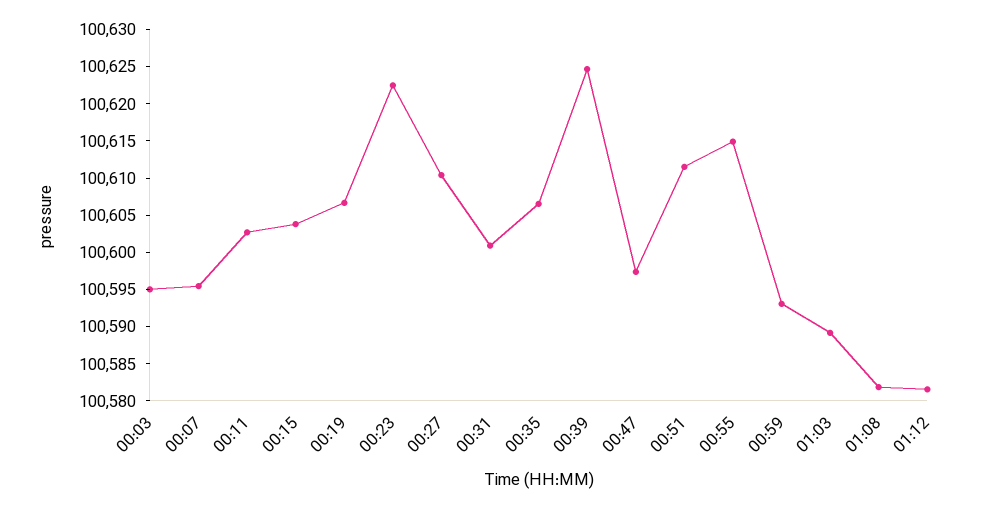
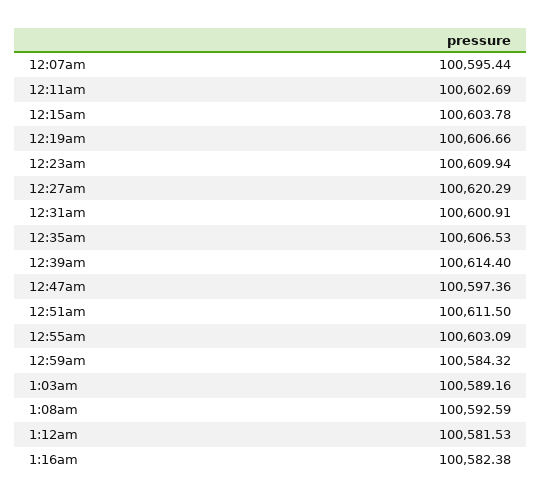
00:03: 100595 -> none
00:23: 100622.5 -> 100609.94
00:27: 100610 -> 100620.29
00:39: 100625 -> 100614.4
00:55: 100615 -> 100603.09
00:59: 100592.5 -> 100584.32
01:08: 100582.5 -> 100592.59
1:16am: none -> 100582.38

